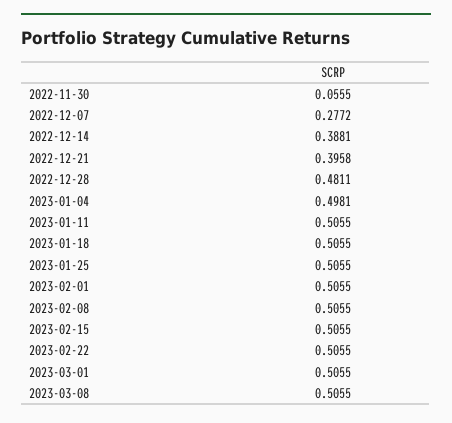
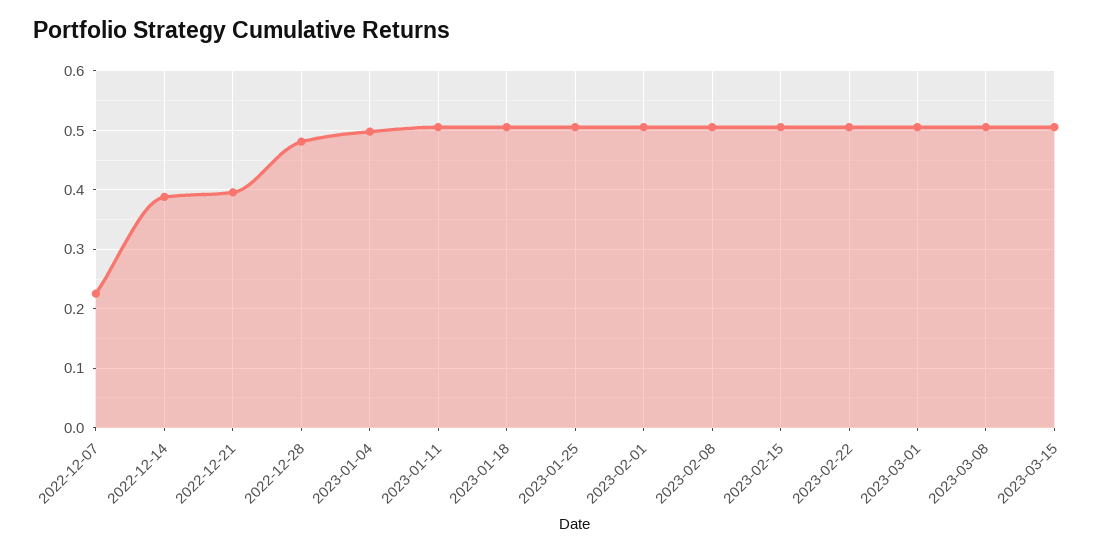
2022-11-30: 0.0555 -> none
2022-12-07: 0.2772 -> 0.22
2023-03-15: none -> 0.5

